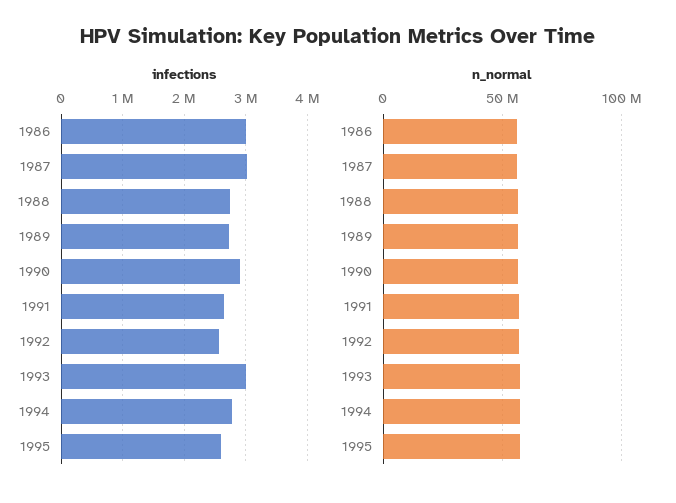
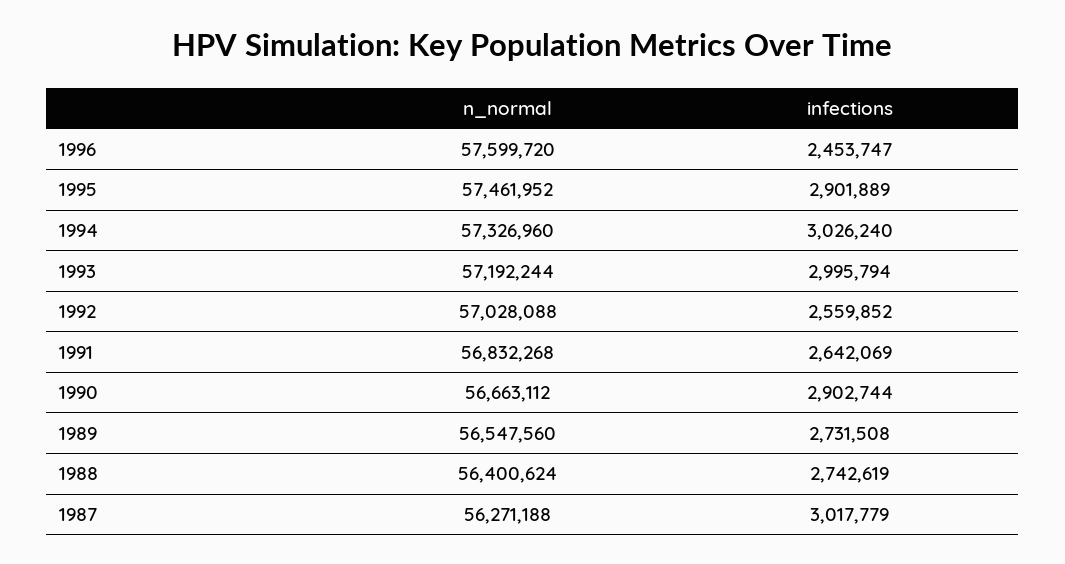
infections, 1986: 3000000 -> none
infections, 1994: 2800000 -> 3026240
infections, 1995: 2600000 -> 2901889
n_normal, 1986: 55000000 -> none
n_normal, 1996: none -> 57599720
infections, 1996: none -> 2453747

